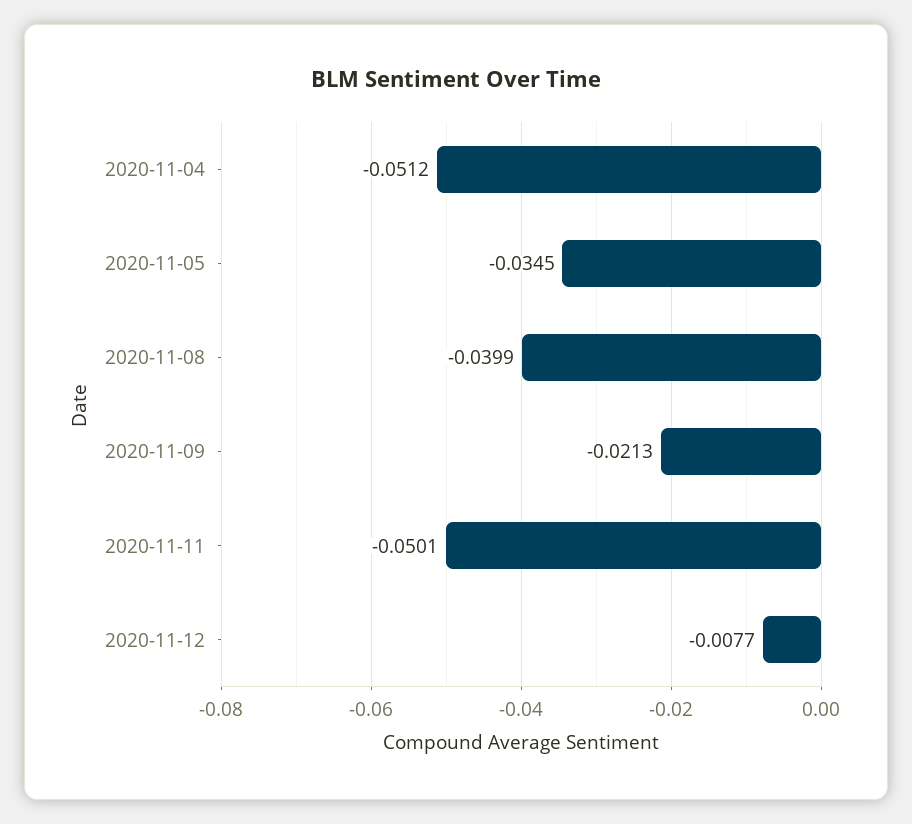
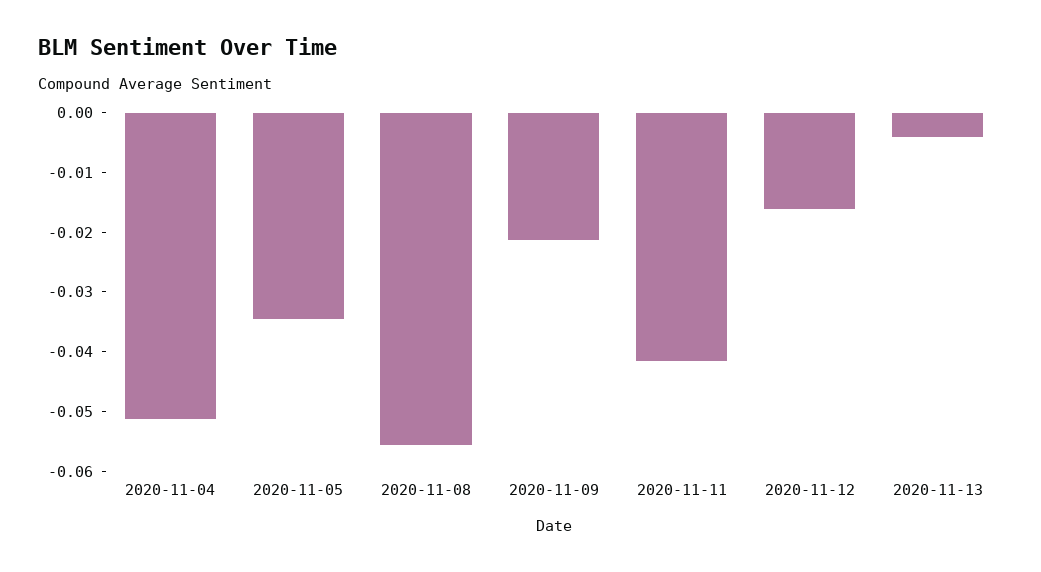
2020-11-08: -0.0399 -> -0.056
2020-11-11: -0.0501 -> -0.042
2020-11-12: -0.0077 -> -0.016
2020-11-13: none -> -0.004

